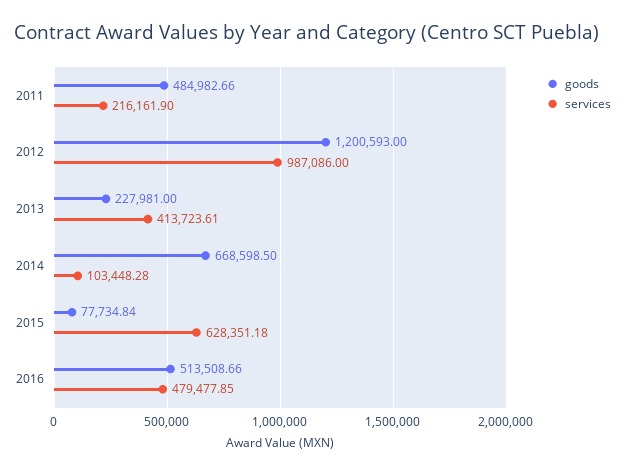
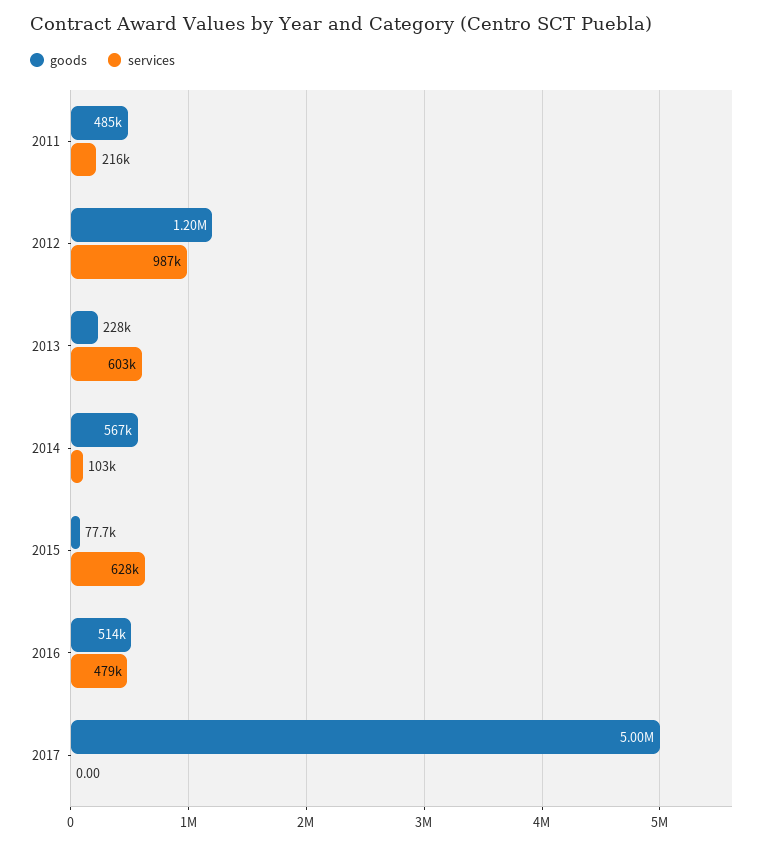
services, 2013: 413723.61 -> 603000
goods, 2014: 668598.5 -> 567000
goods, 2017: none -> 5000000
services, 2017: none -> 0

